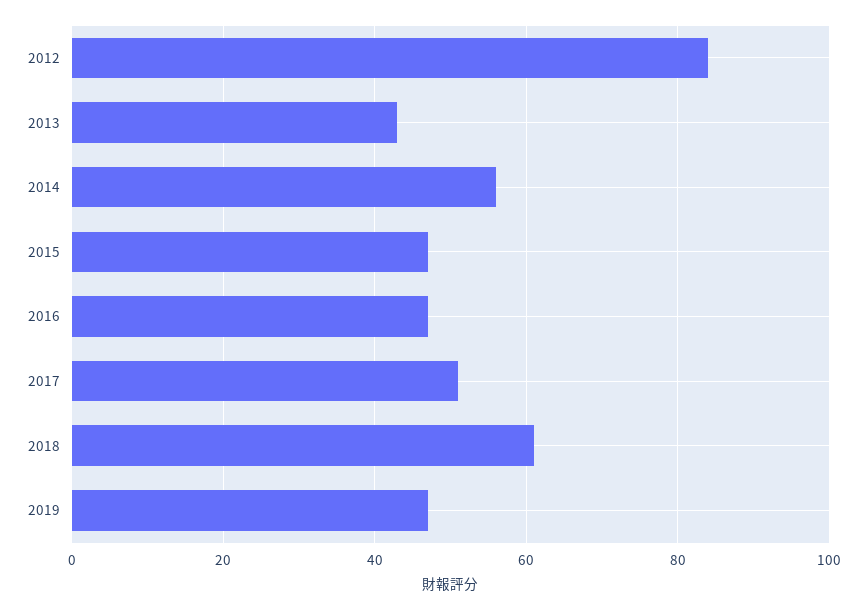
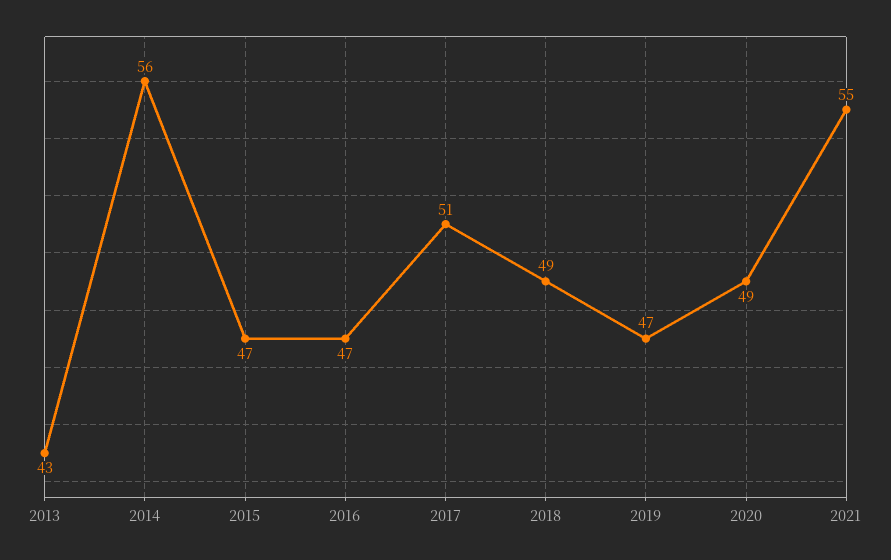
2012: 85 -> none
2018: 60 -> 49
2020: none -> 49
2021: none -> 55

